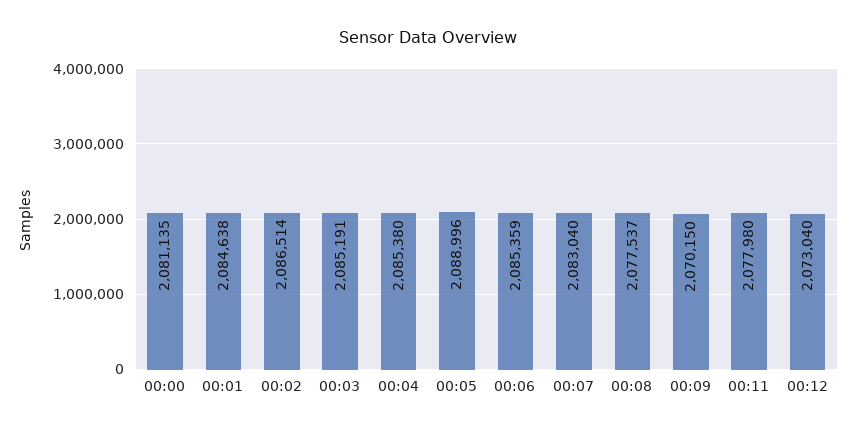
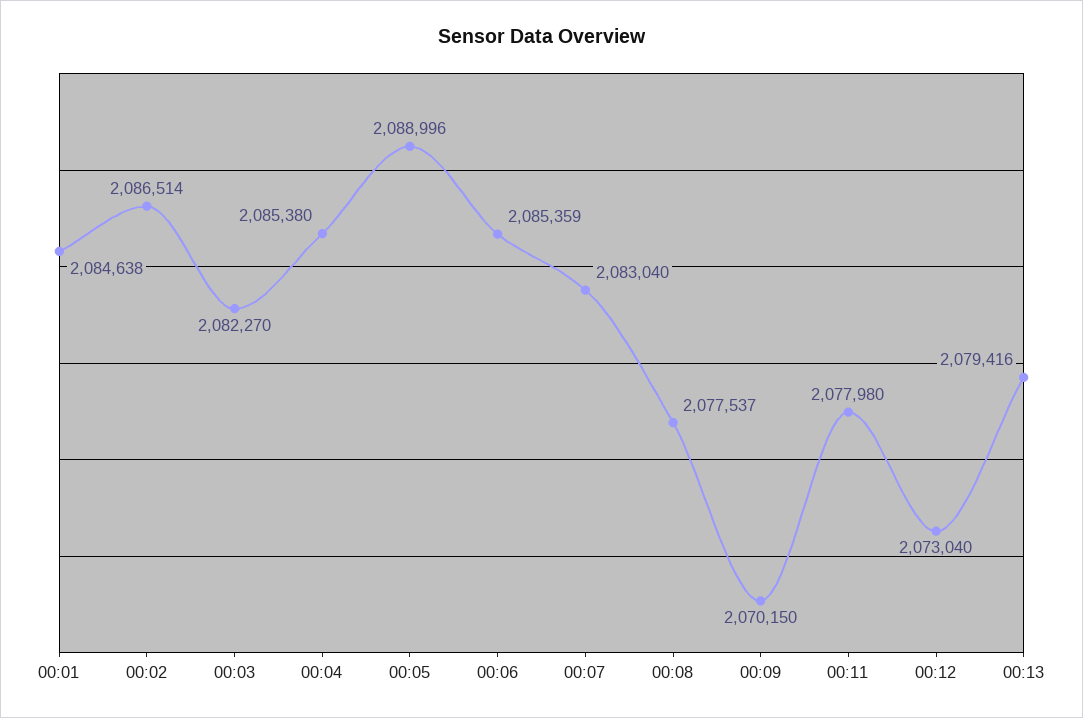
00:00: 2081135 -> none
00:03: 2085191 -> 2082270
00:13: none -> 2079416

